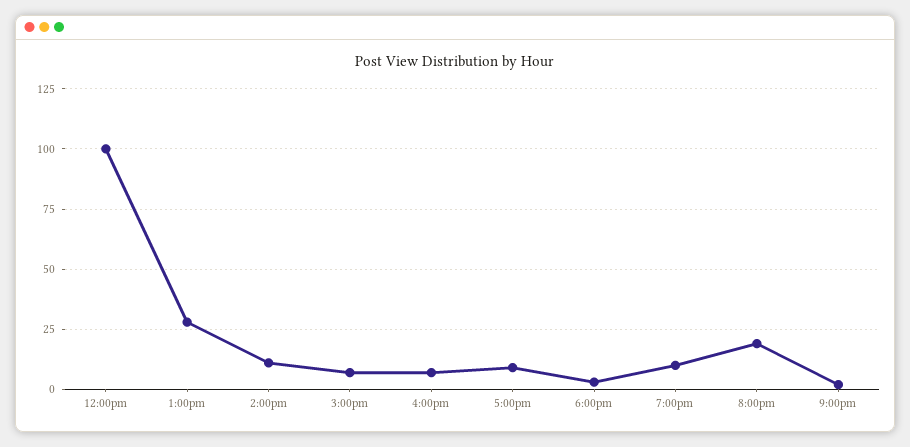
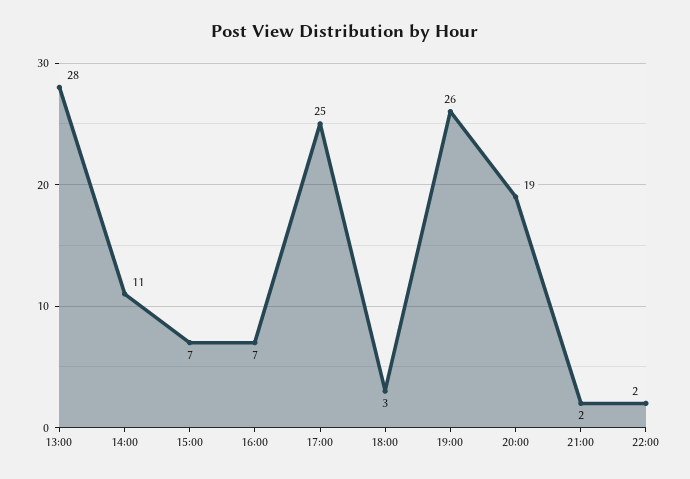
12:00pm: 100 -> none
5:00pm: 10 -> 25
7:00pm: 10 -> 26
22:00: none -> 2

